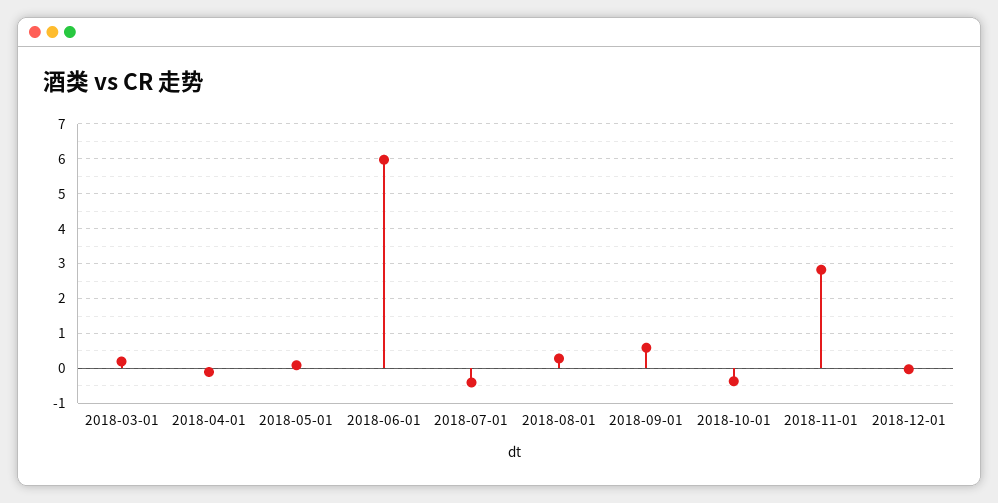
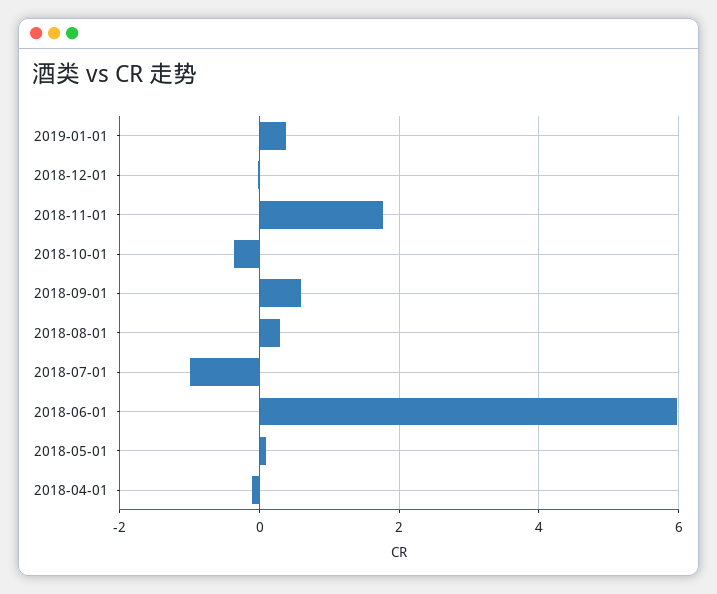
2018-03-01: 0.2 -> none
2018-07-01: -0.4 -> -1
2018-11-01: 2.8 -> 1.8
2019-01-01: none -> 0.4

